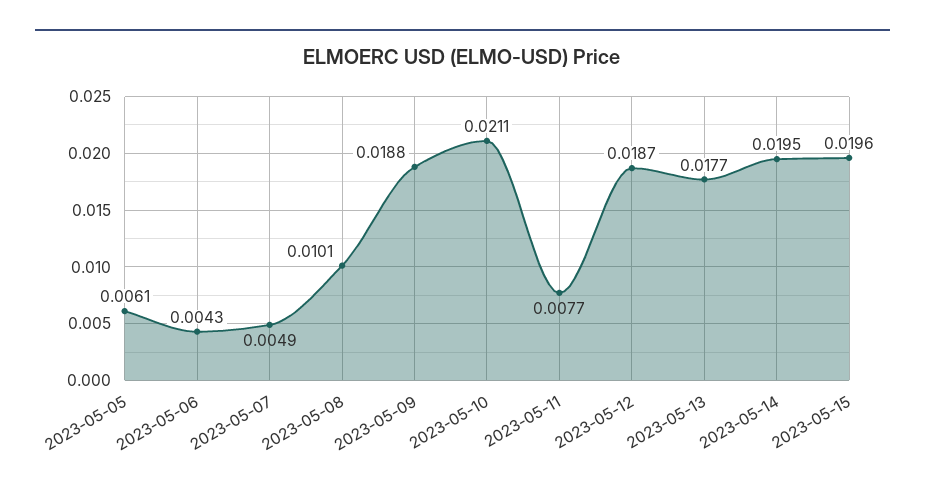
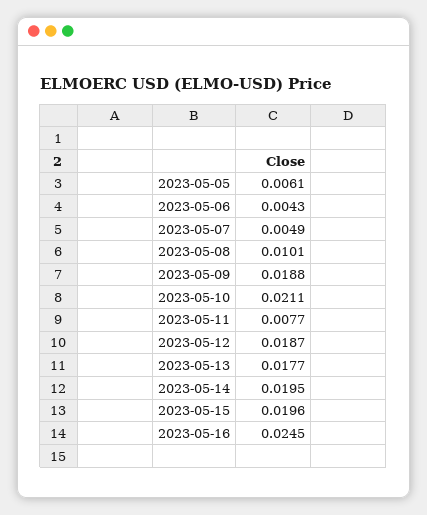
2023-05-16: none -> 0.0245

